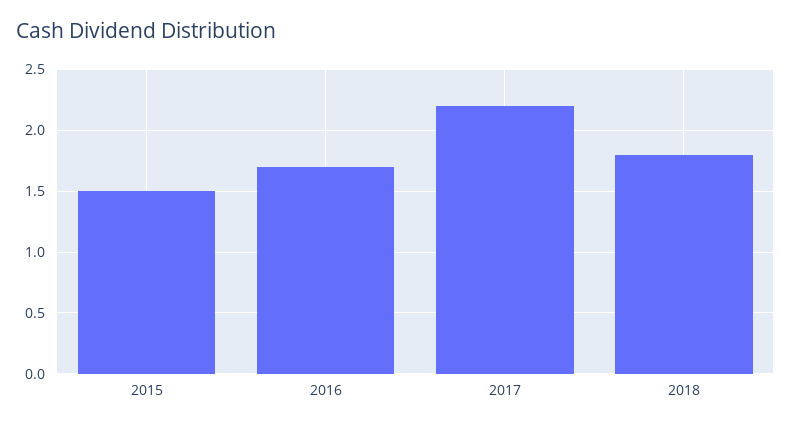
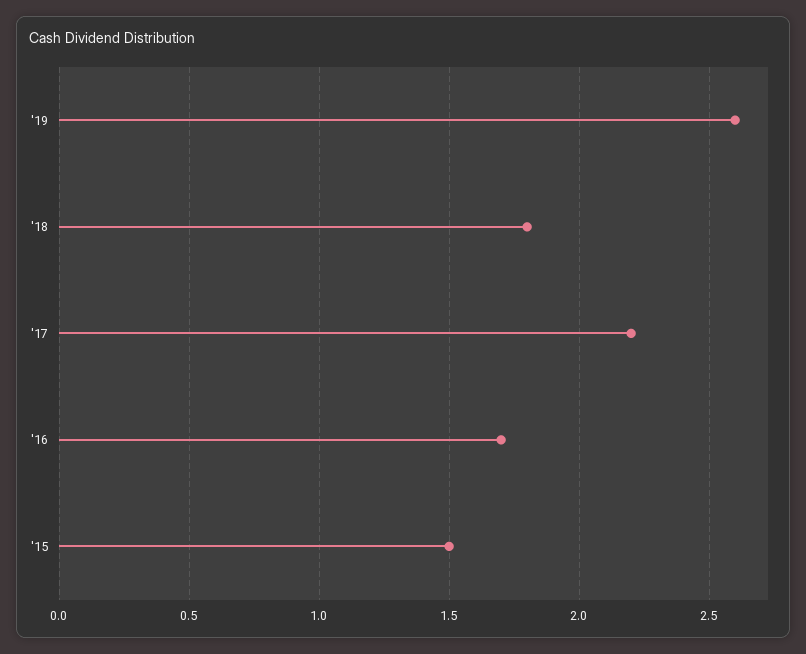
'19: none -> 2.6

